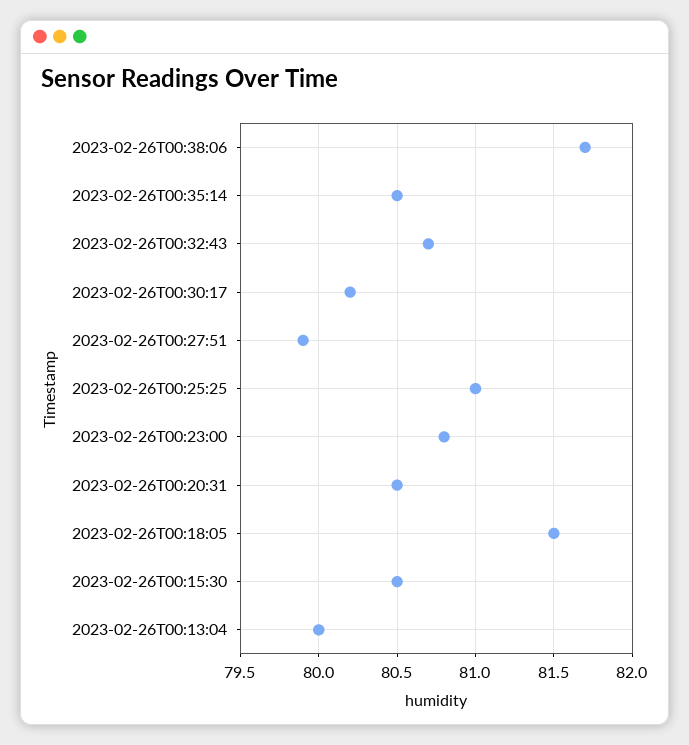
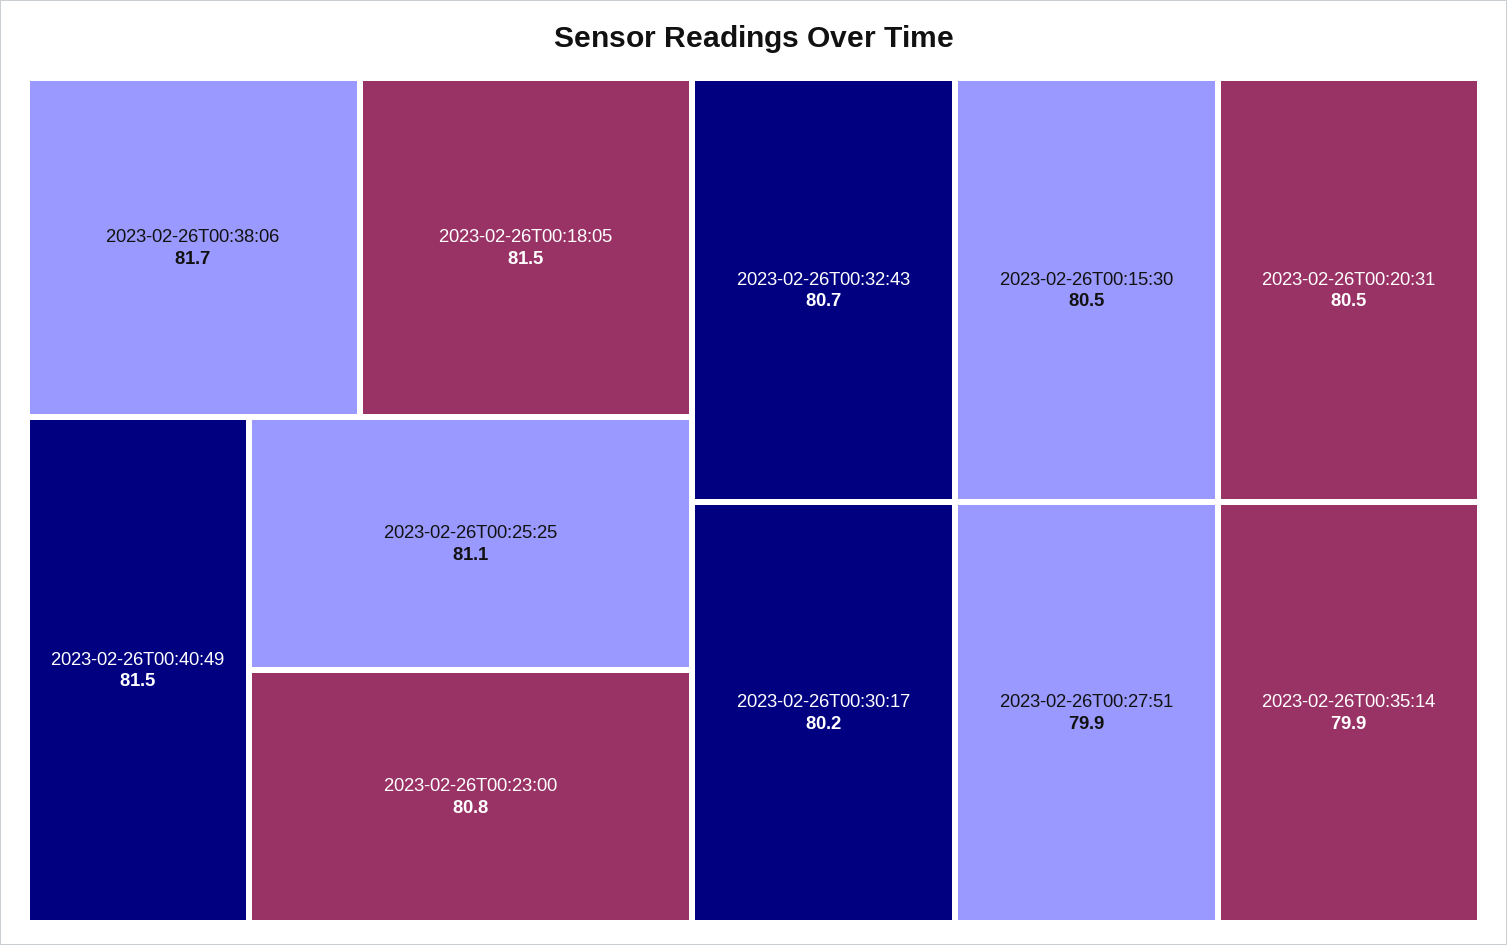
2023-02-26T00:35:14: 80.5 -> 79.9
2023-02-26T00:25:25: 81 -> 81.1
2023-02-26T00:13:04: 80 -> none
2023-02-26T00:40:49: none -> 81.5

